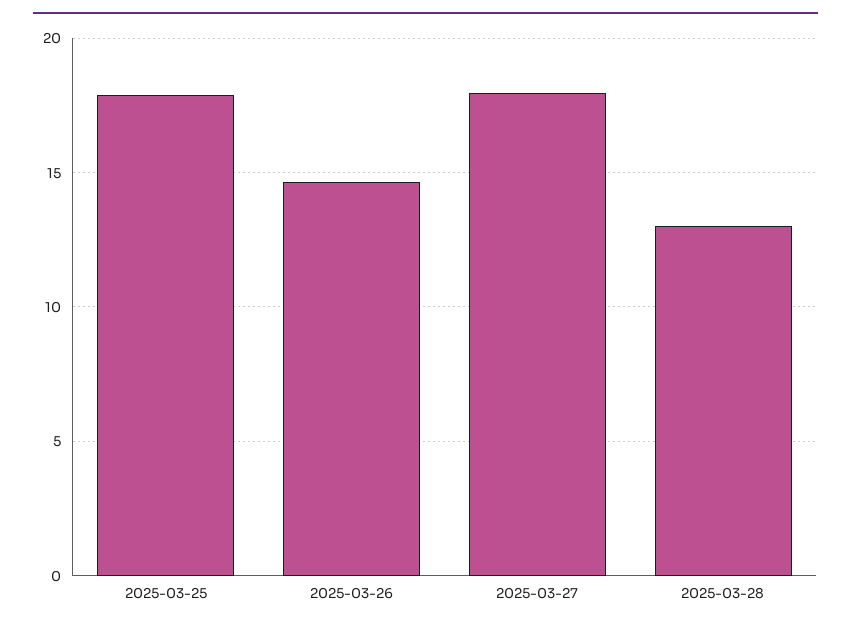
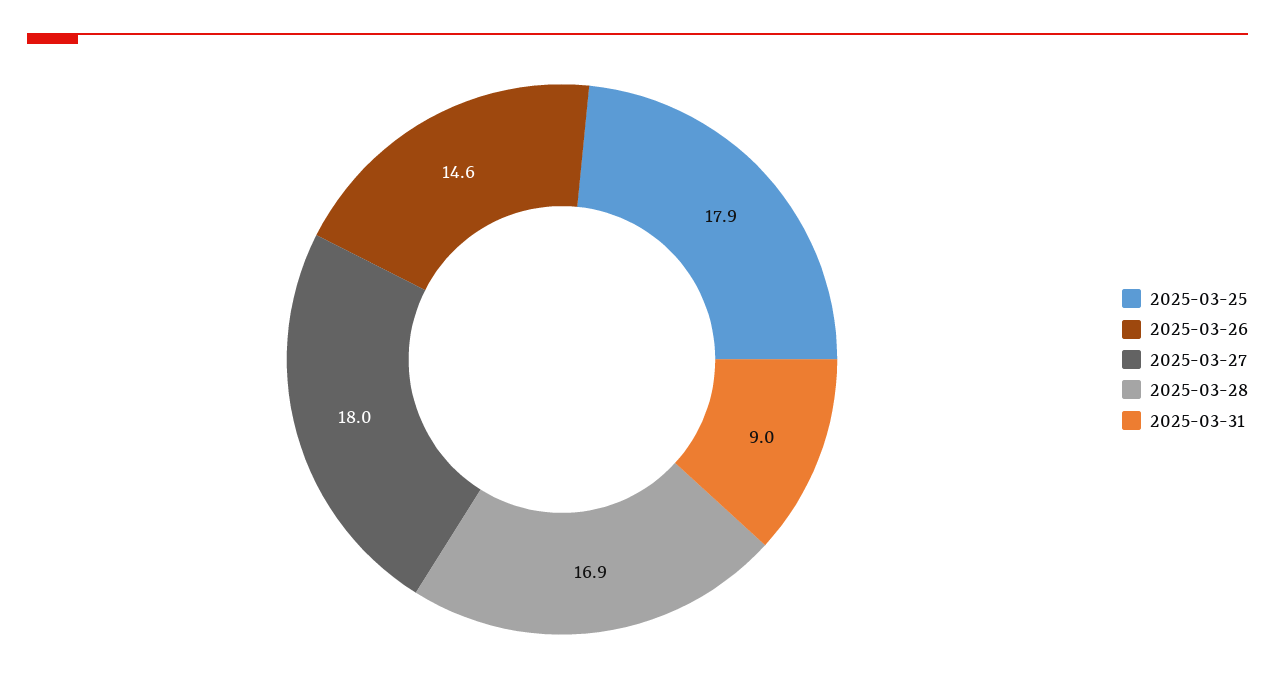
2025-03-28: 13 -> 16.9
2025-03-31: none -> 9

